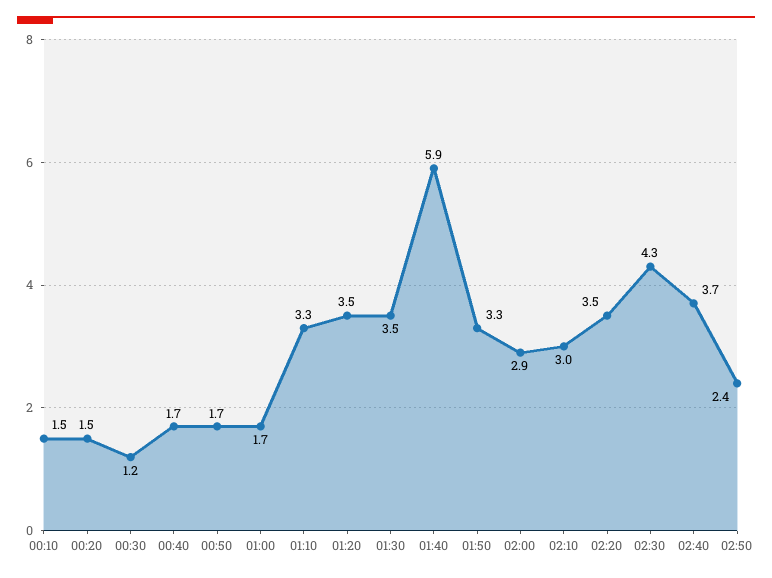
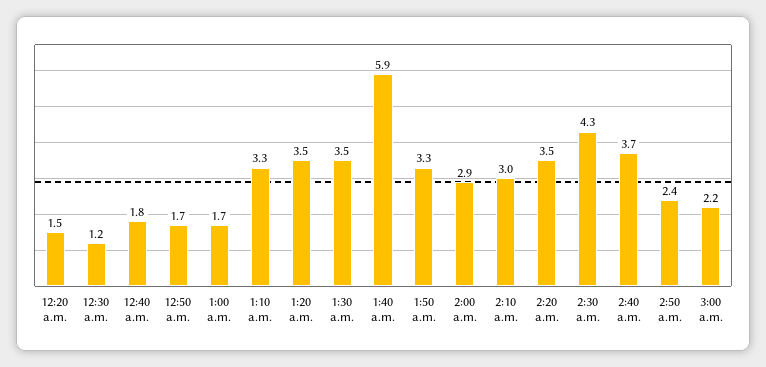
00:10: 1.5 -> none
00:40: 1.7 -> 1.8
3:00 a.m.: none -> 2.2

